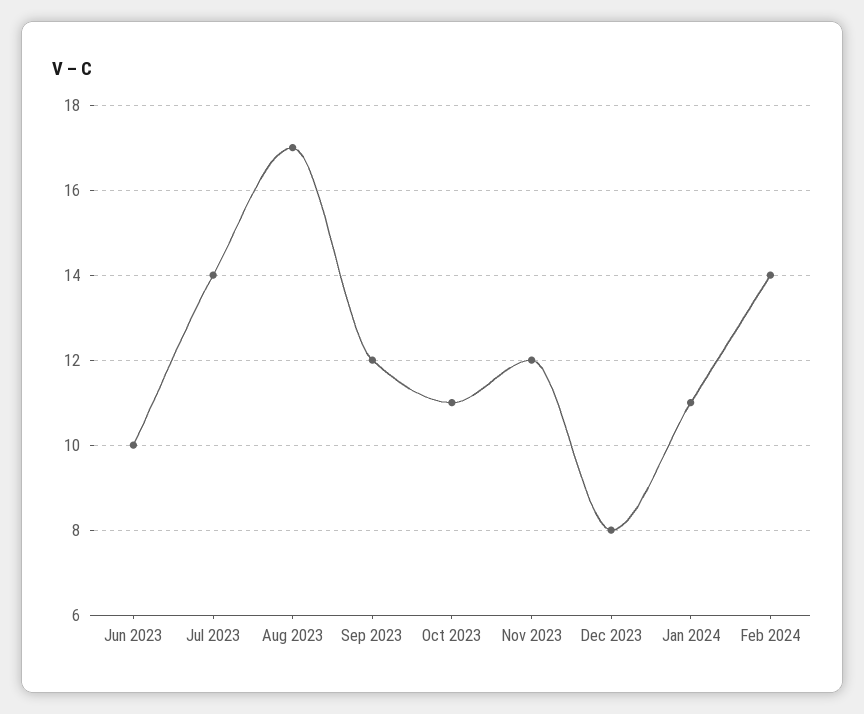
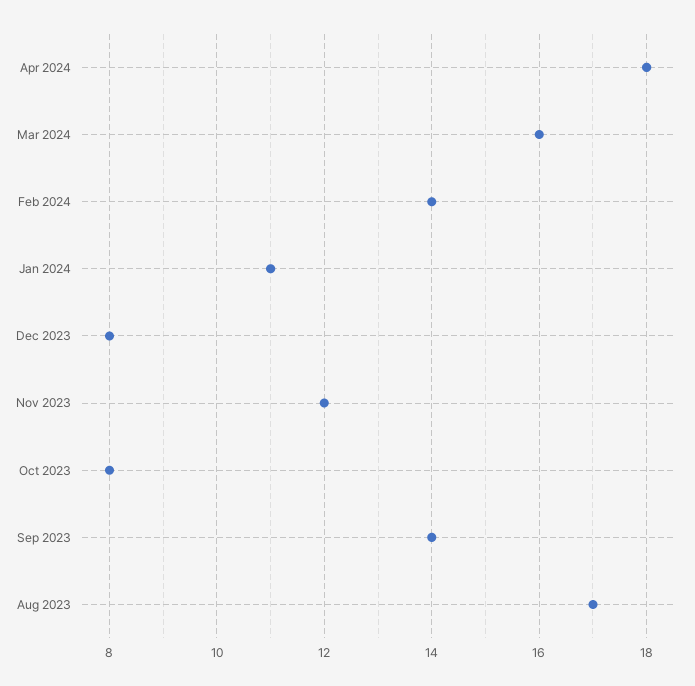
Jun 2023: 10 -> none
Jul 2023: 14 -> none
Sep 2023: 12 -> 14
Oct 2023: 11 -> 8
Apr 2024: none -> 18
Mar 2024: none -> 16

